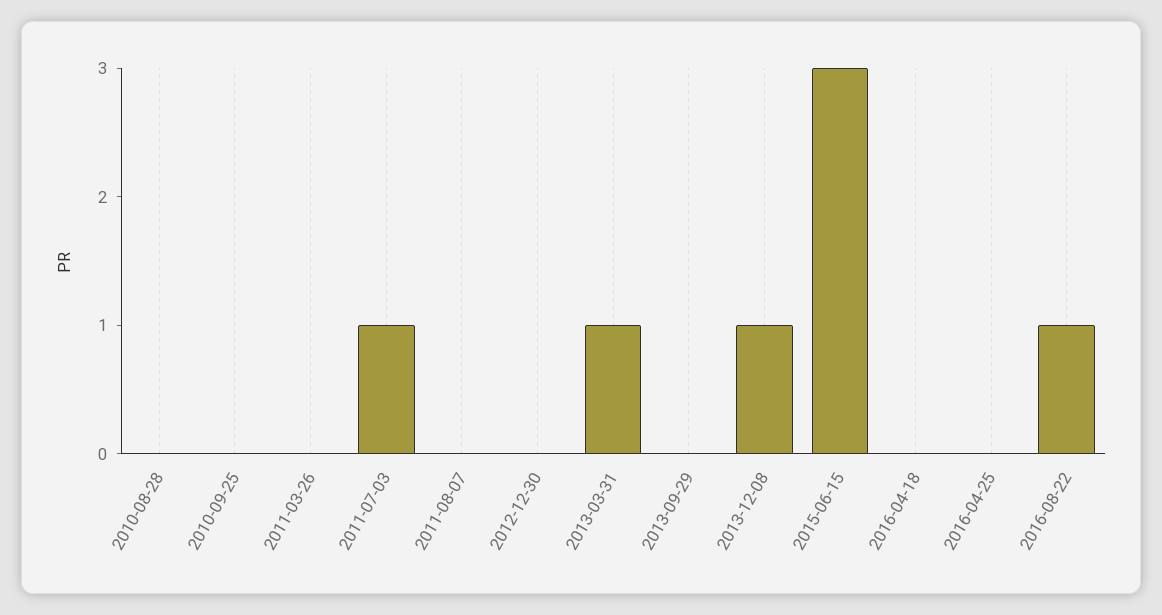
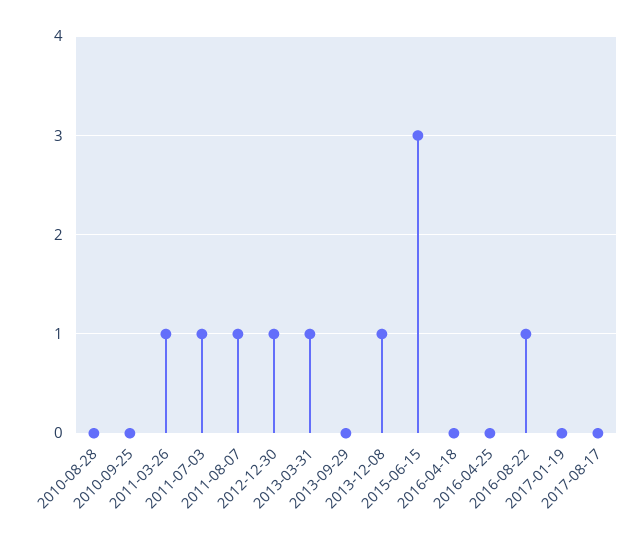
2011-03-26: 0 -> 1
2011-08-07: 0 -> 1
2012-12-30: 0 -> 1
2017-01-19: none -> 0
2017-08-17: none -> 0

